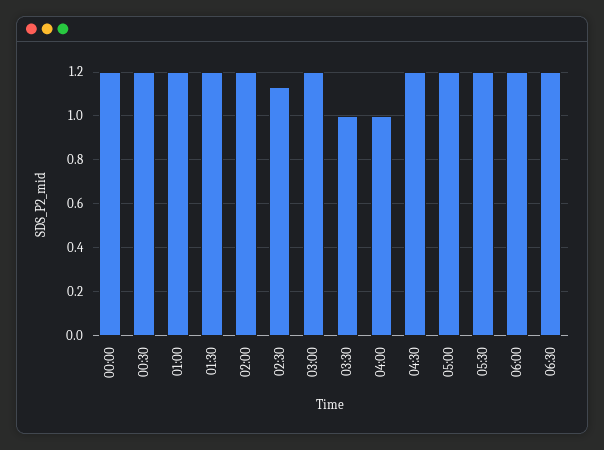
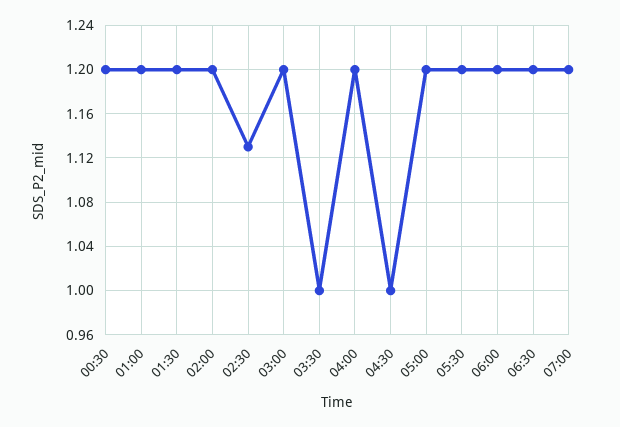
00:00: 1.2 -> none
04:00: 1 -> 1.2
04:30: 1.2 -> 1
07:00: none -> 1.2

